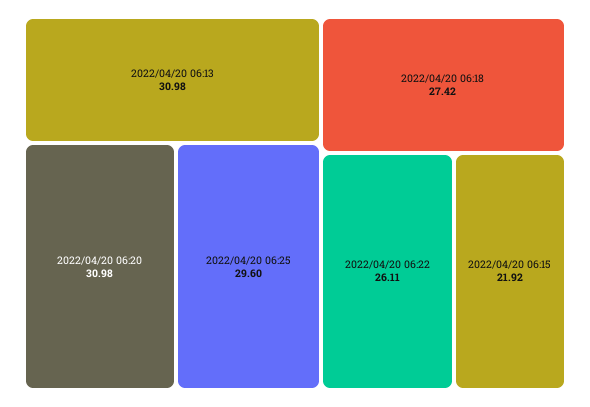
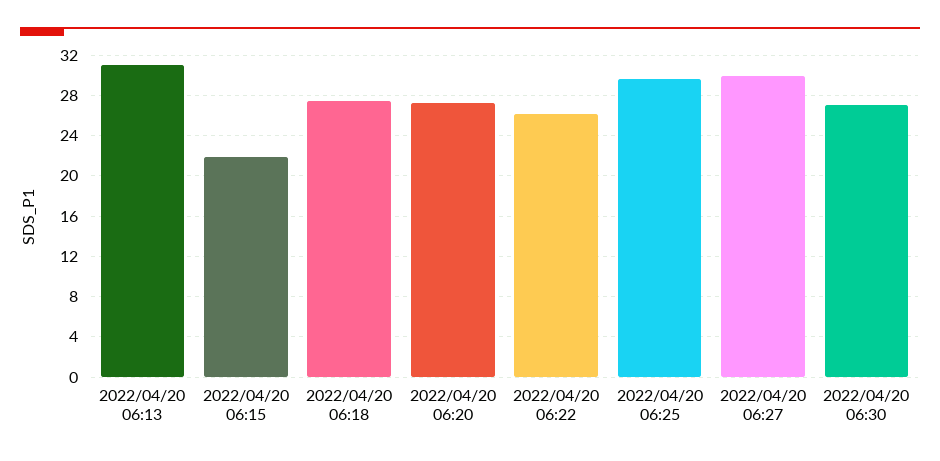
2022/04/20 06:20: 30.98 -> 27
2022/04/20 06:27: none -> 30
2022/04/20 06:30: none -> 27

